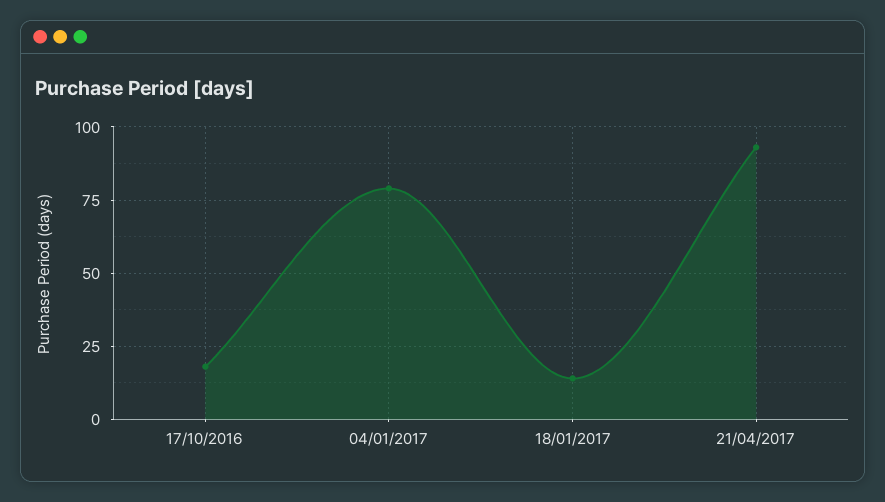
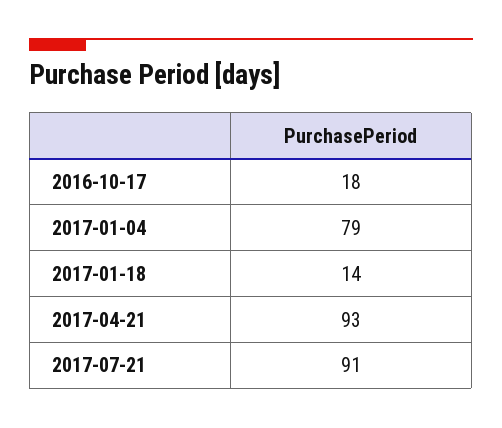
2017-07-21: none -> 91

